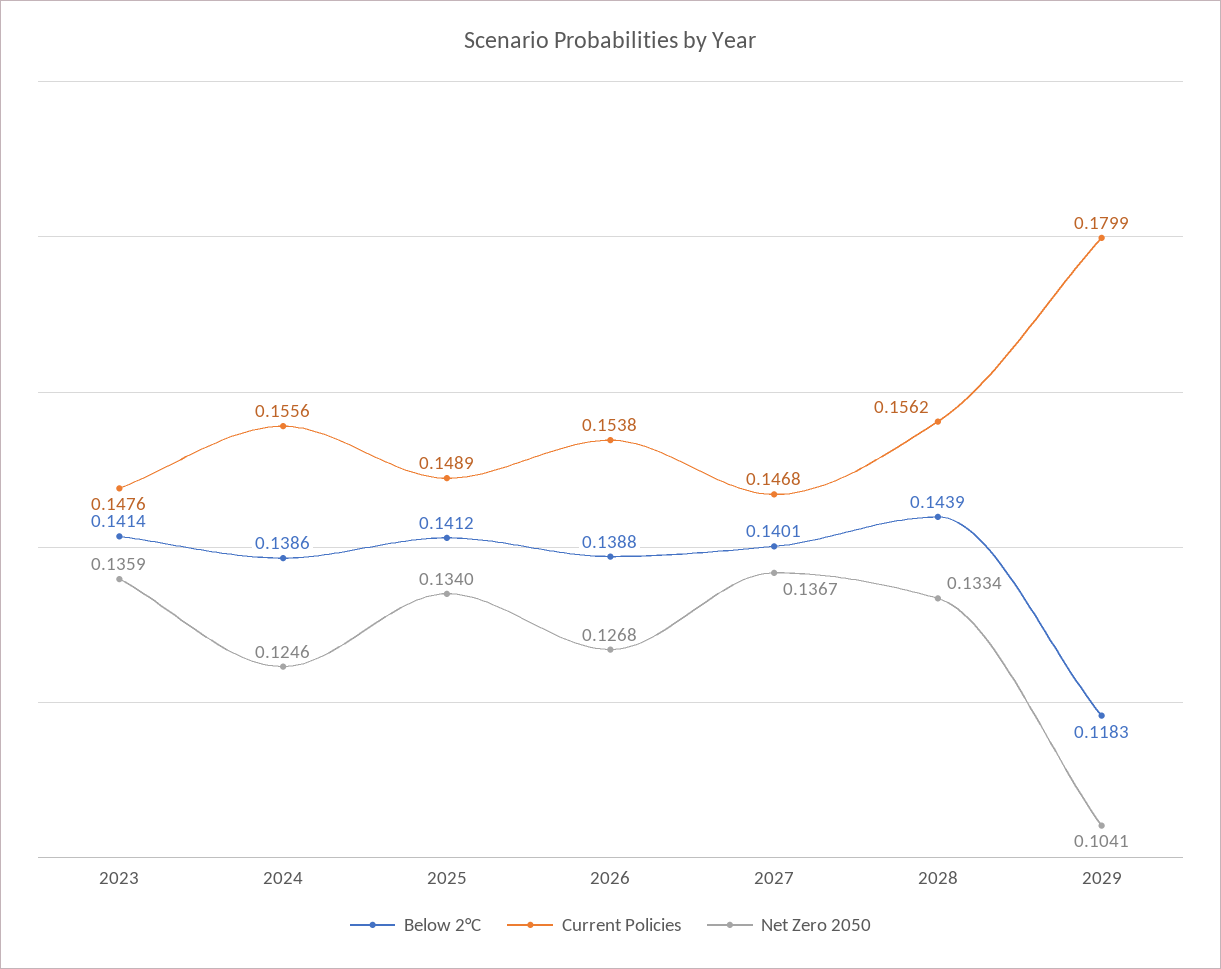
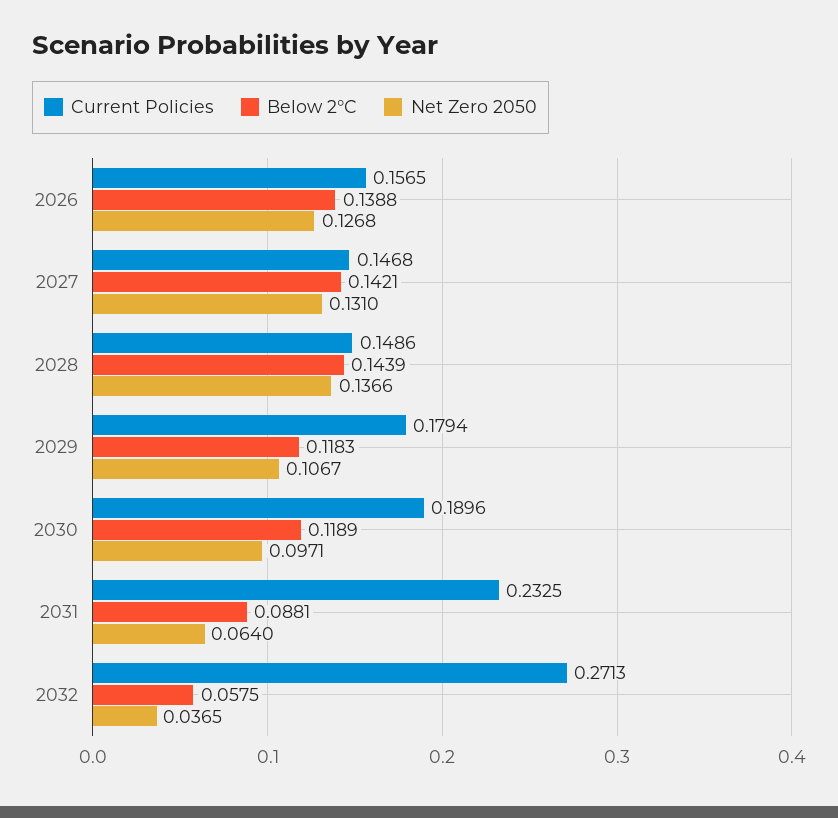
Below 2°C, 2023: 0.1414 -> none
Current Policies, 2023: 0.1476 -> none
Net Zero 2050, 2023: 0.1359 -> none
Below 2°C, 2024: 0.1386 -> none
Current Policies, 2024: 0.1556 -> none
Net Zero 2050, 2024: 0.1246 -> none
Below 2°C, 2025: 0.1412 -> none
Current Policies, 2025: 0.1489 -> none
Net Zero 2050, 2025: 0.134 -> none
Current Policies, 2026: 0.1538 -> 0.1565
Below 2°C, 2027: 0.1401 -> 0.1421
Net Zero 2050, 2027: 0.1367 -> 0.131
Current Policies, 2028: 0.1562 -> 0.1486
Net Zero 2050, 2028: 0.1334 -> 0.1366
Current Policies, 2029: 0.1799 -> 0.1794
Net Zero 2050, 2029: 0.1041 -> 0.1067
Current Policies, 2030: none -> 0.1896
Below 2°C, 2030: none -> 0.1189
Net Zero 2050, 2030: none -> 0.0971
Current Policies, 2031: none -> 0.2325
Below 2°C, 2031: none -> 0.0881
Net Zero 2050, 2031: none -> 0.064
Current Policies, 2032: none -> 0.2713
Below 2°C, 2032: none -> 0.0575
Net Zero 2050, 2032: none -> 0.0365

